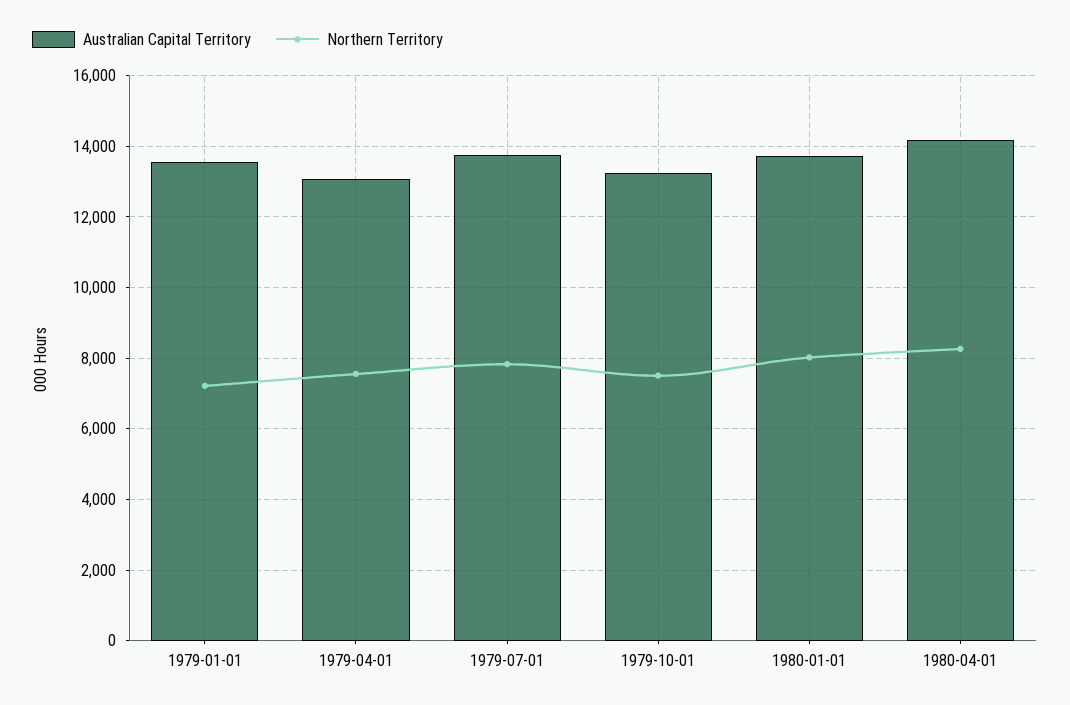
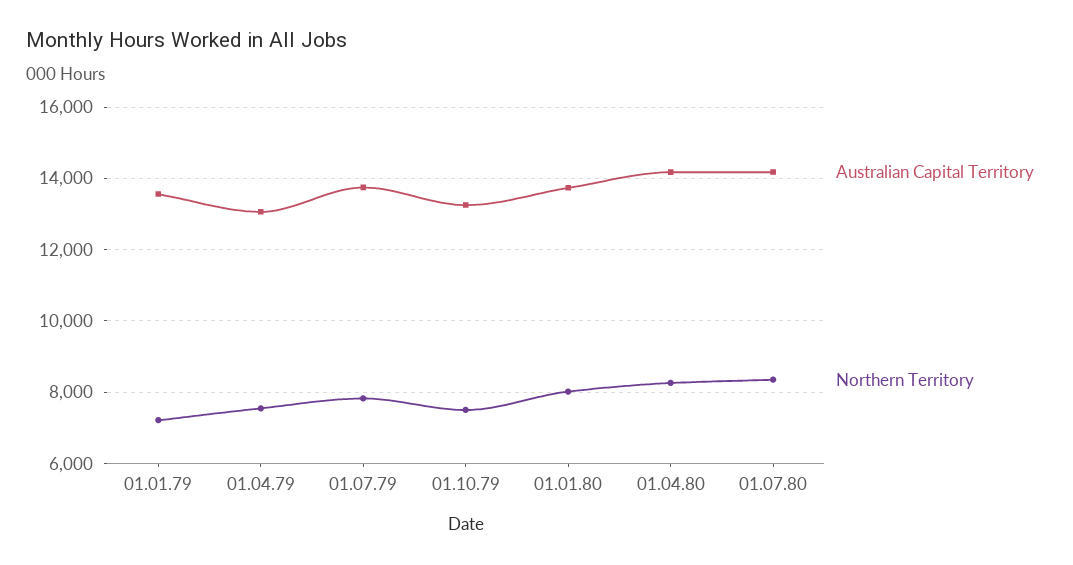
Australian Capital Territory, 01.07.80: none -> 14200
Northern Territory, 01.07.80: none -> 8400

